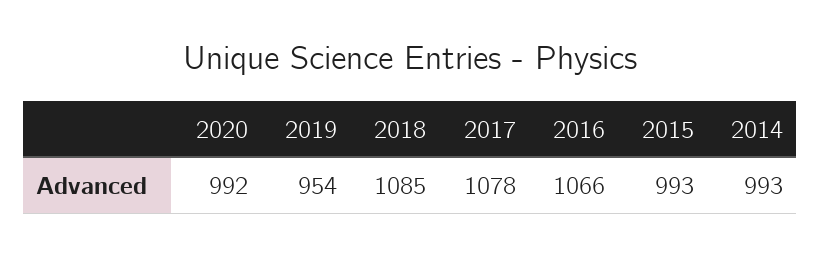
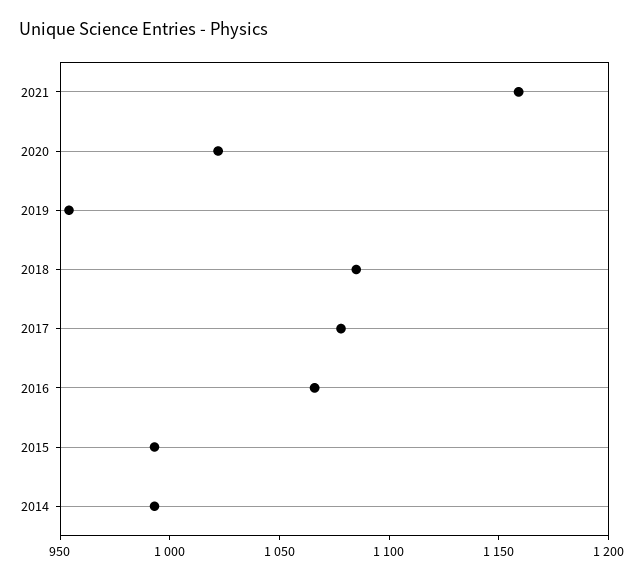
2020: 992 -> 1020
2021: none -> 1160

